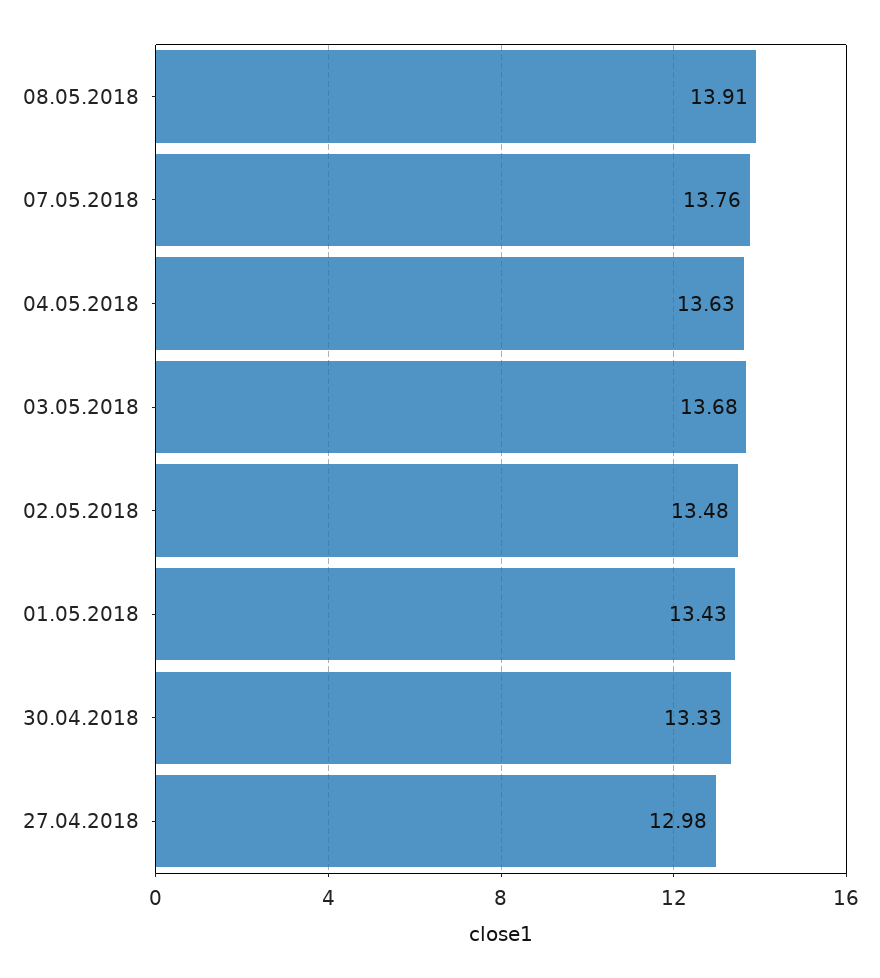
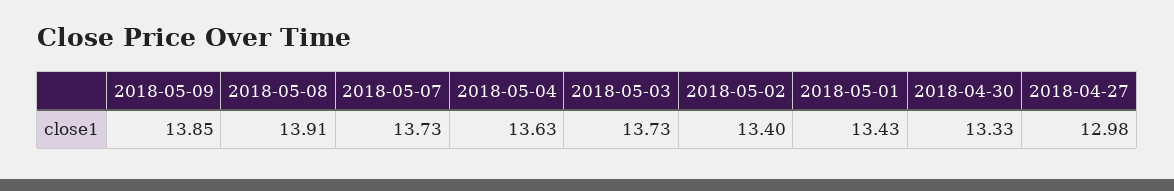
07.05.2018: 13.76 -> 13.73
03.05.2018: 13.68 -> 13.73
02.05.2018: 13.48 -> 13.4
2018-05-09: none -> 13.85

